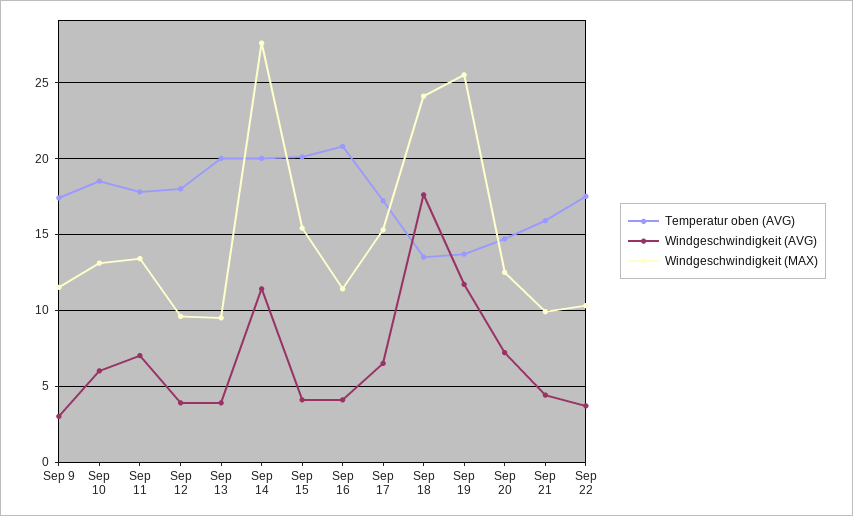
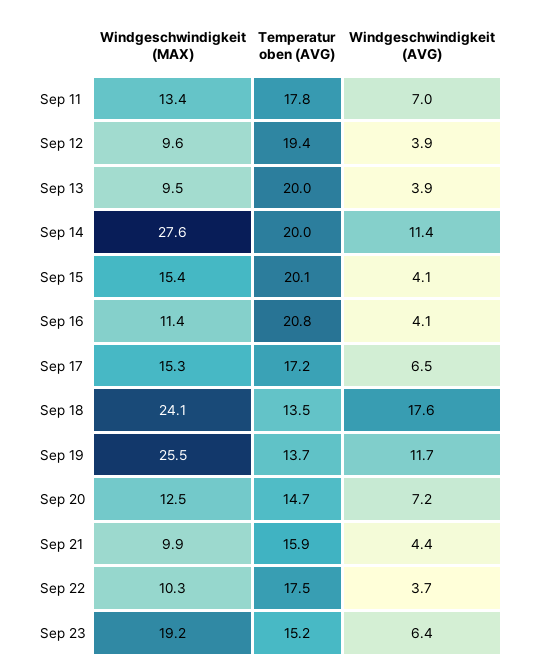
Temperatur oben (AVG), Sep 9: 17.5 -> none
Windgeschwindigkeit (AVG), Sep 9: 3 -> none
Windgeschwindigkeit (MAX), Sep 9: 11.5 -> none
Temperatur oben (AVG), Sep 10: 18.5 -> none
Windgeschwindigkeit (AVG), Sep 10: 6 -> none
Windgeschwindigkeit (MAX), Sep 10: 13 -> none
Temperatur oben (AVG), Sep 12: 18 -> 19.4
Windgeschwindigkeit (MAX), Sep 23: none -> 19.2
Temperatur oben (AVG), Sep 23: none -> 15.2
Windgeschwindigkeit (AVG), Sep 23: none -> 6.4

